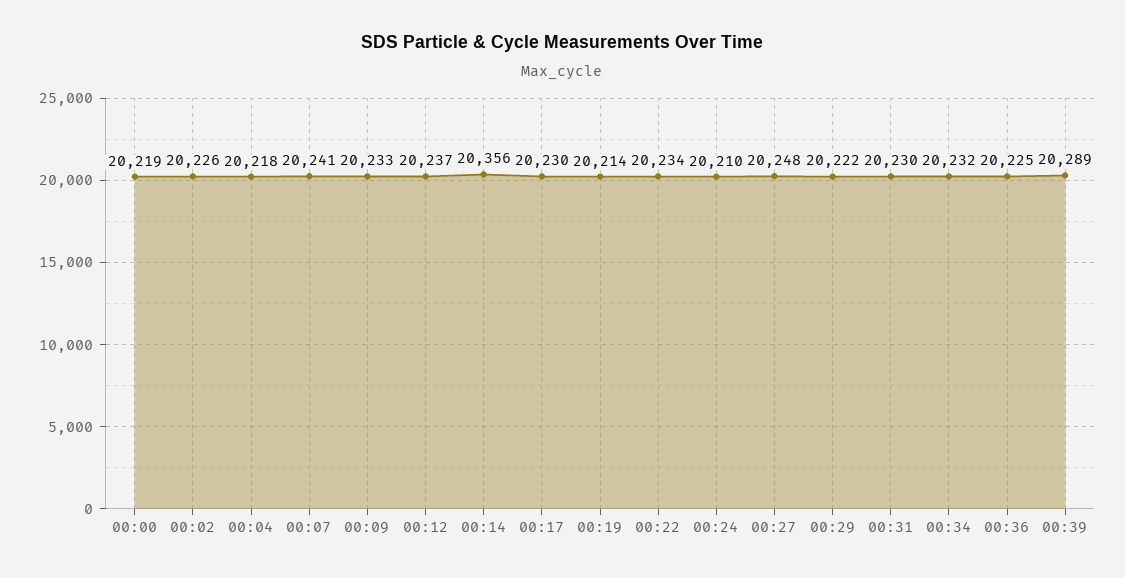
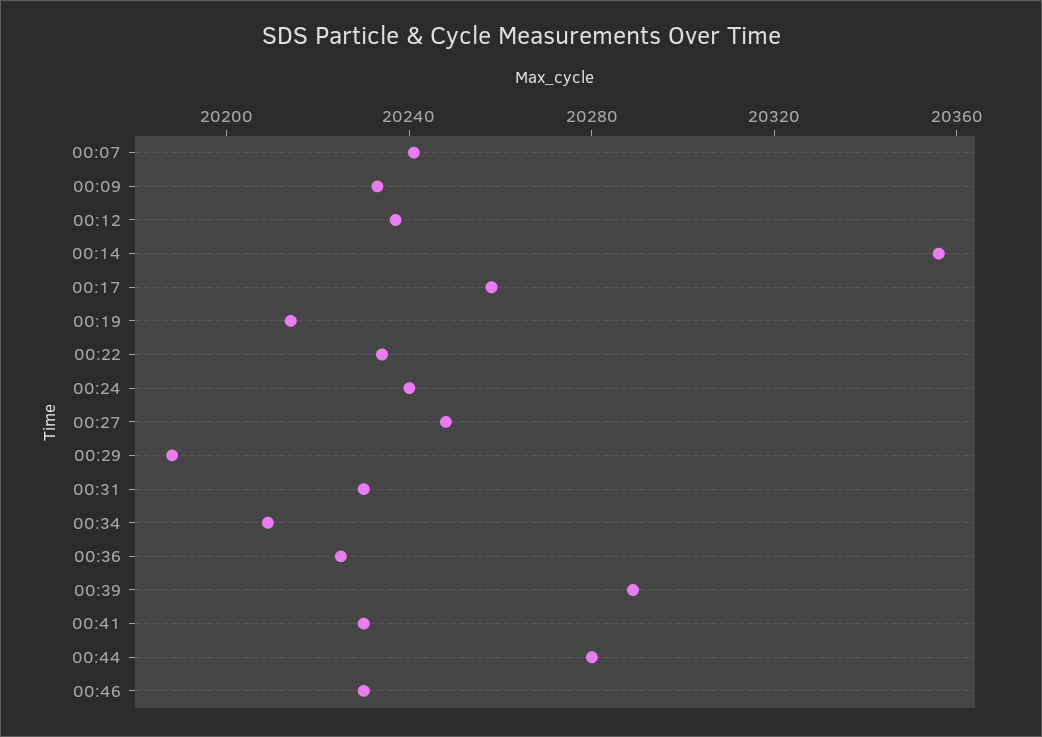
00:00: 20219 -> none
00:02: 20226 -> none
00:04: 20218 -> none
00:17: 20230 -> 20260
00:24: 20210 -> 20240
00:29: 20222 -> 20190
00:34: 20232 -> 20210
00:41: none -> 20230
00:44: none -> 20280
00:46: none -> 20230

